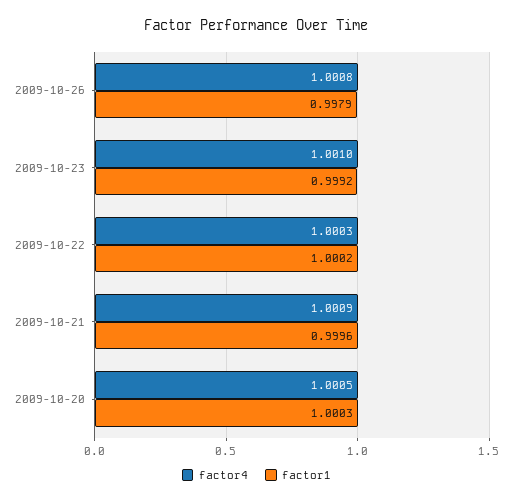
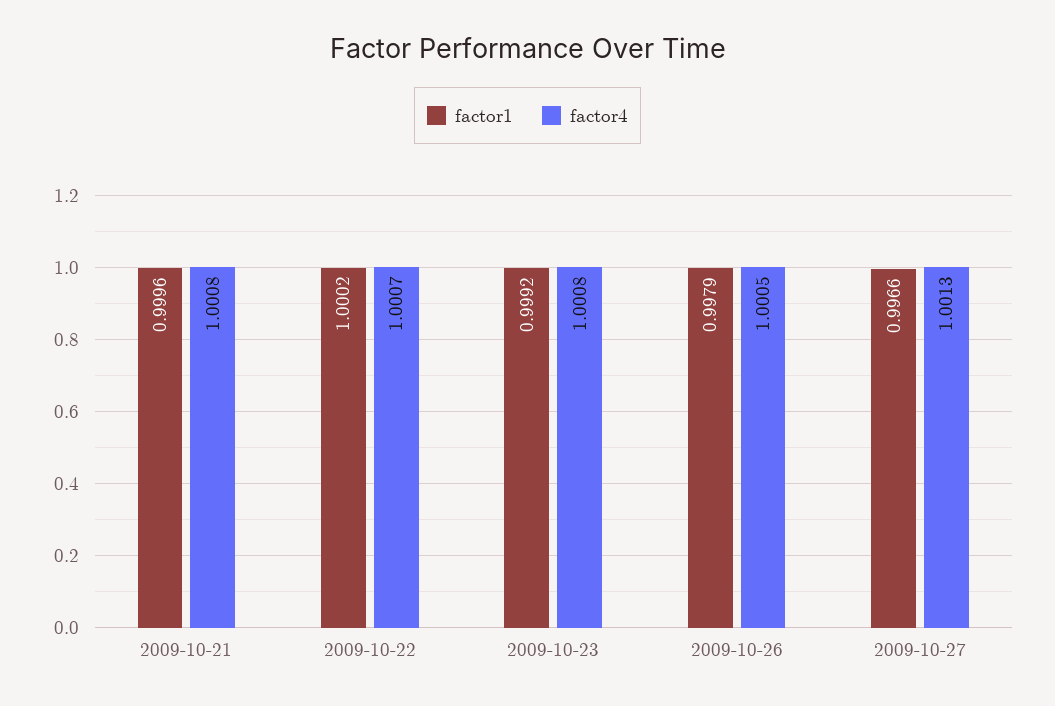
factor4, 2009-10-26: 1.0008 -> 1.0005
factor4, 2009-10-23: 1.001 -> 1.0008
factor4, 2009-10-22: 1.0003 -> 1.0007
factor4, 2009-10-21: 1.0009 -> 1.0008
factor4, 2009-10-20: 1.0005 -> none
factor1, 2009-10-20: 1.0003 -> none
factor1, 2009-10-27: none -> 0.9966
factor4, 2009-10-27: none -> 1.0013

